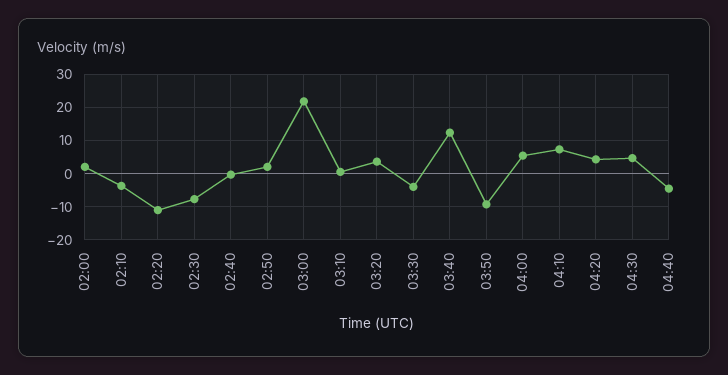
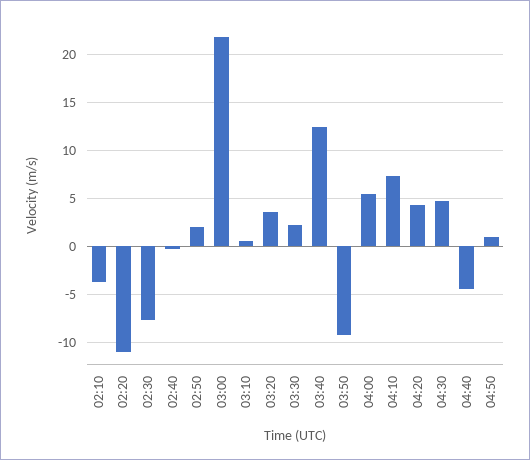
02:00: 2 -> none
03:30: -4 -> 2
04:50: none -> 1

